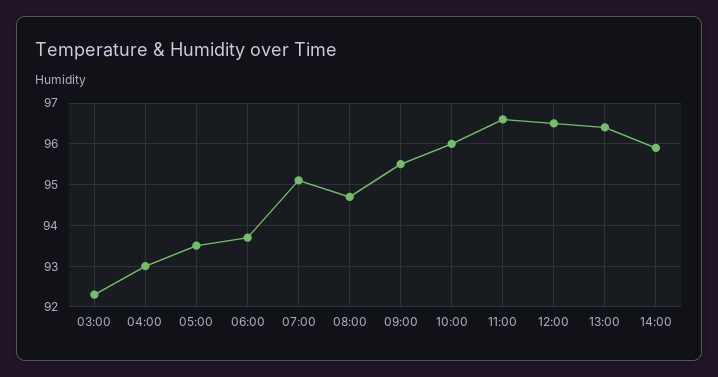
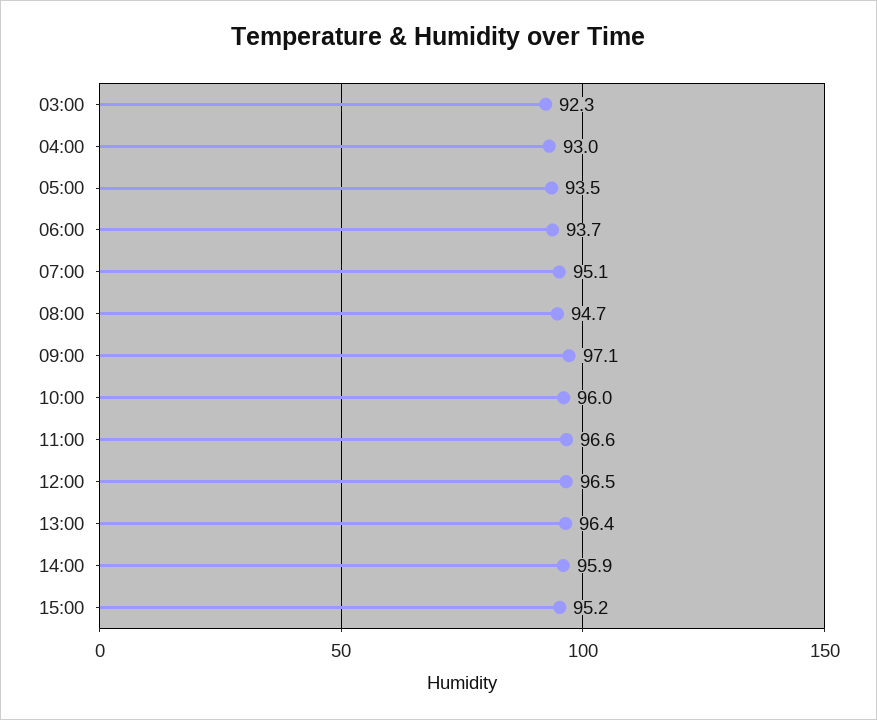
09:00: 95.5 -> 97.1
15:00: none -> 95.2

